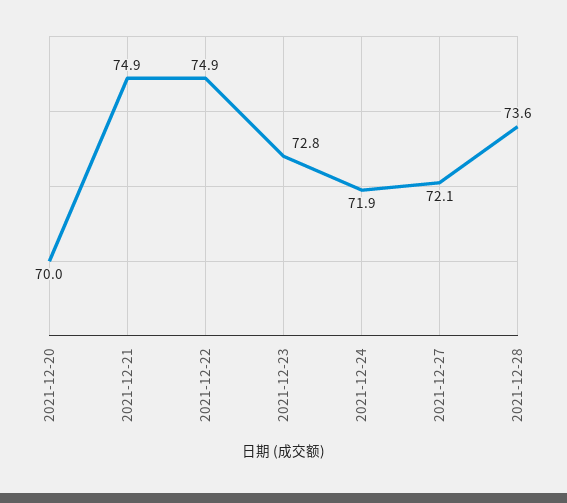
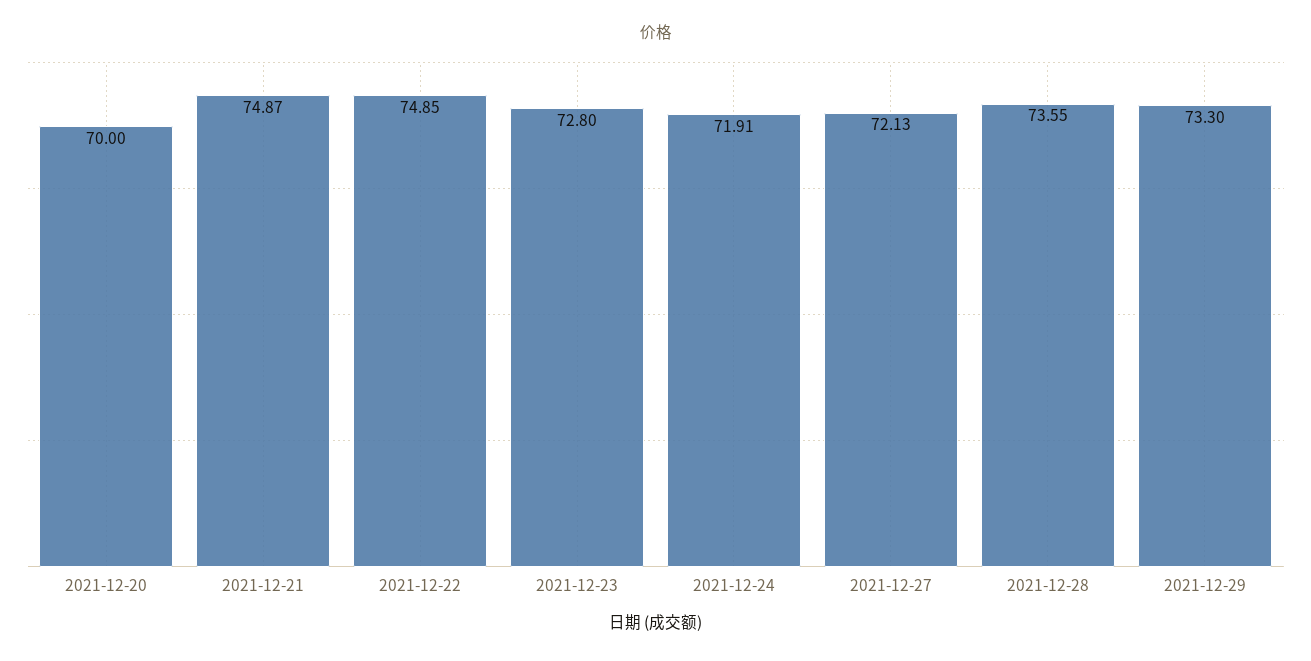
2021-12-29: none -> 73.3

